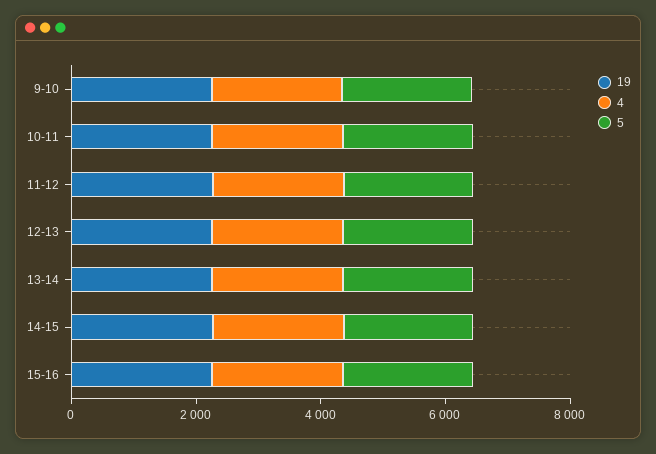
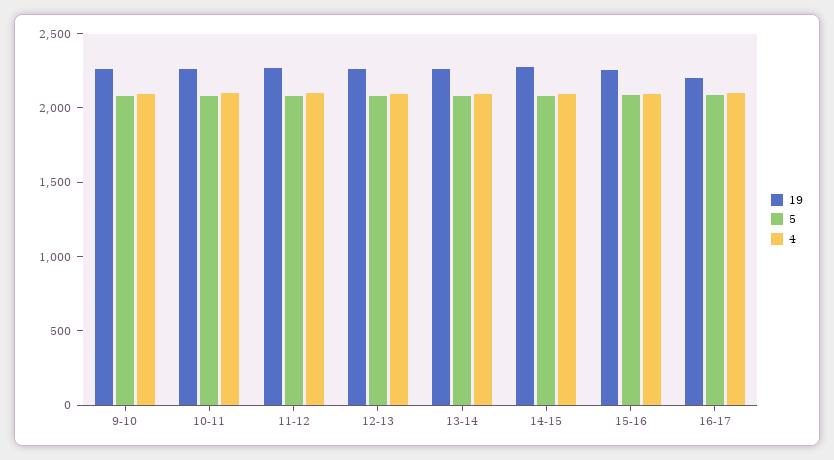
19, 16-17: none -> 2200
5, 16-17: none -> 2100
4, 16-17: none -> 2100

